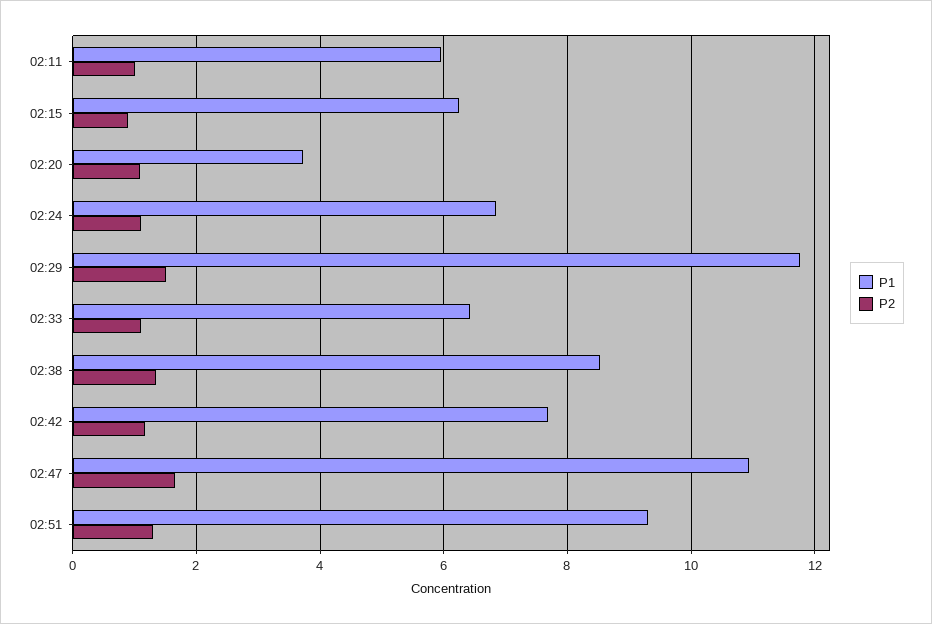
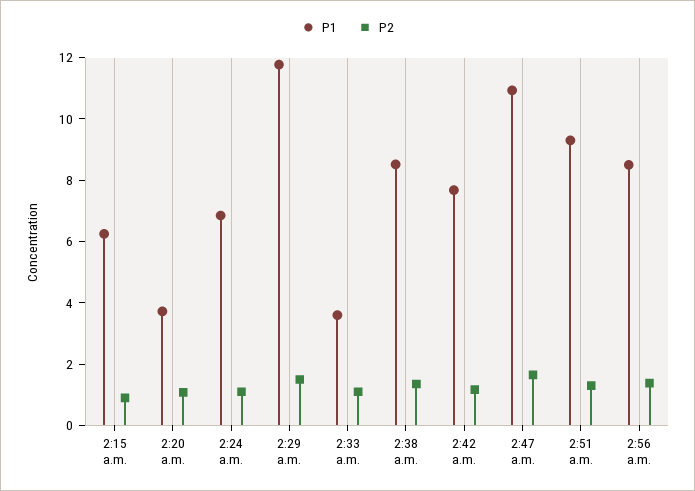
P1, 02:11: 6 -> none
P2, 02:11: 1 -> none
P1, 02:33: 6.4 -> 3.5
P1, 2:56 a.m.: none -> 8.5
P2, 2:56 a.m.: none -> 1.5

